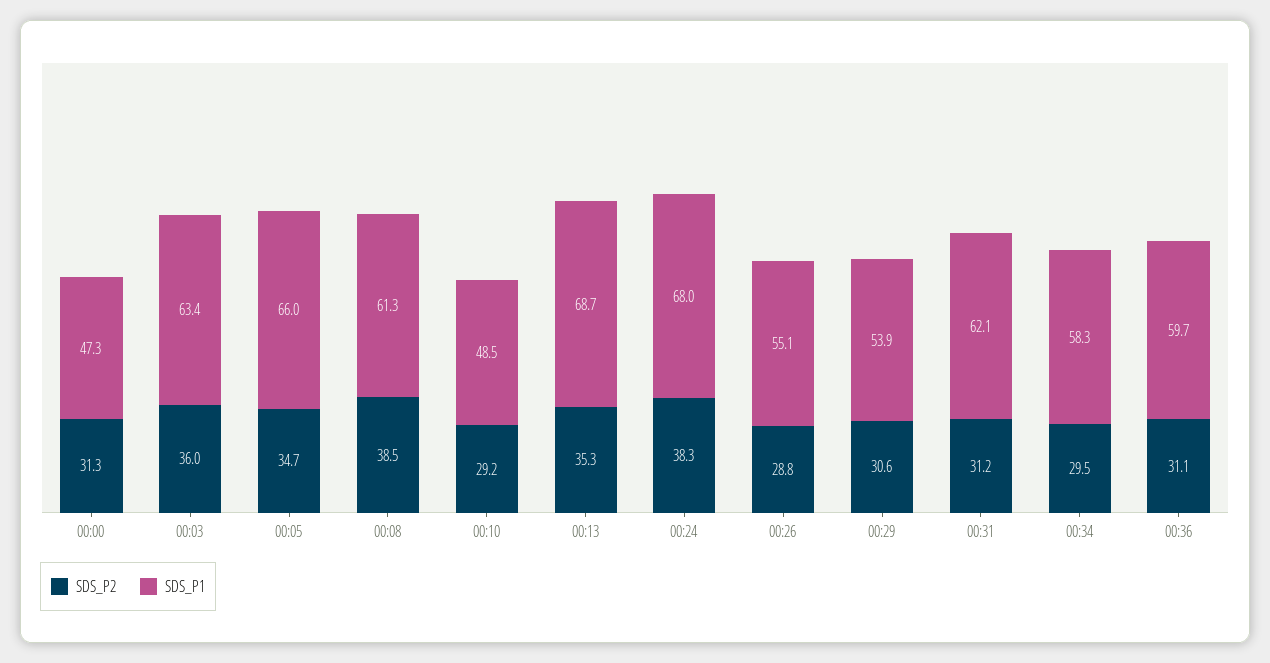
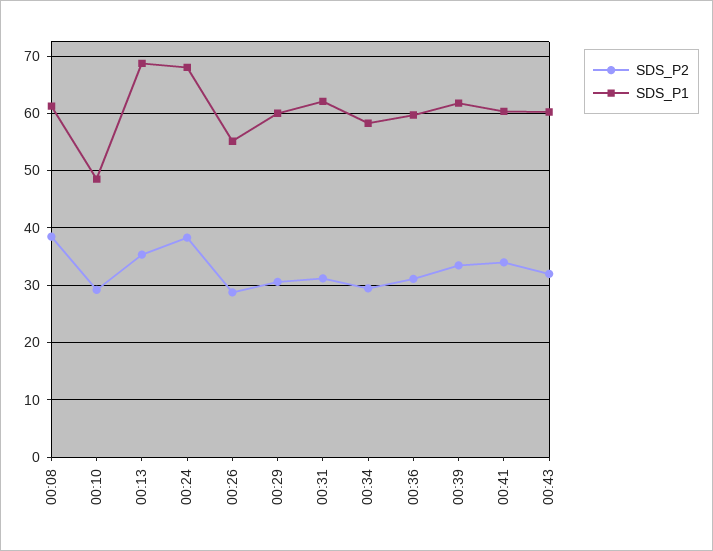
SDS_P2, 00:00: 31.3 -> none
SDS_P1, 00:00: 47.3 -> none
SDS_P2, 00:03: 36 -> none
SDS_P1, 00:03: 63.4 -> none
SDS_P2, 00:05: 34.7 -> none
SDS_P1, 00:05: 66 -> none
SDS_P1, 00:29: 53.9 -> 60
SDS_P2, 00:39: none -> 34
SDS_P1, 00:39: none -> 62
SDS_P2, 00:41: none -> 34
SDS_P1, 00:41: none -> 60
SDS_P2, 00:43: none -> 32
SDS_P1, 00:43: none -> 60

